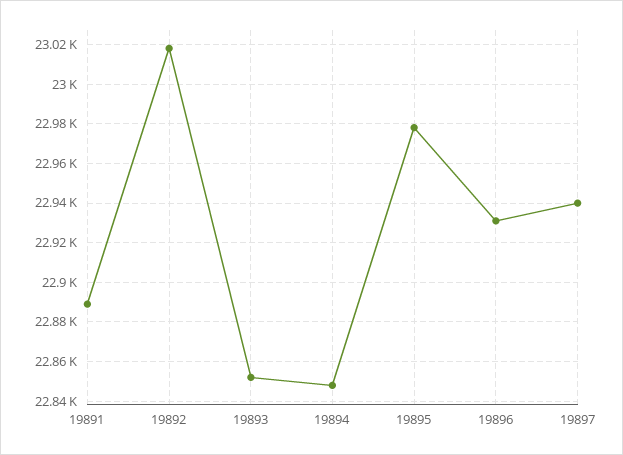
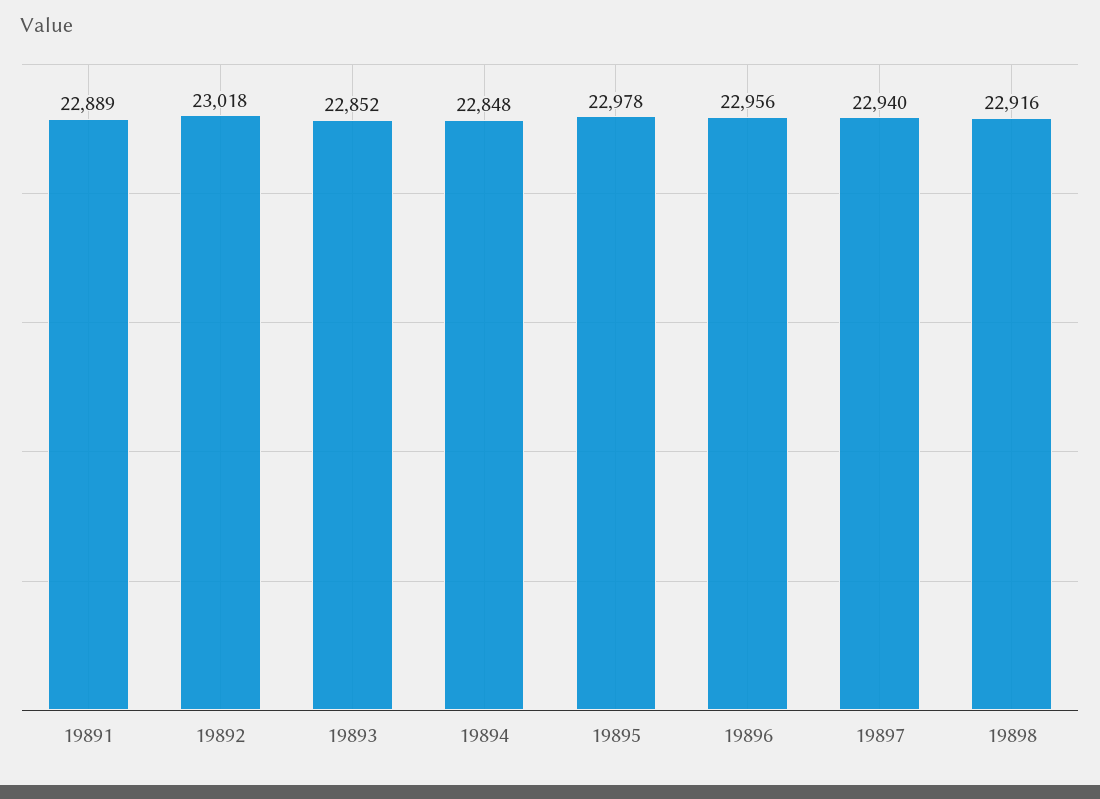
19896: 22930 -> 22956
19898: none -> 22916

